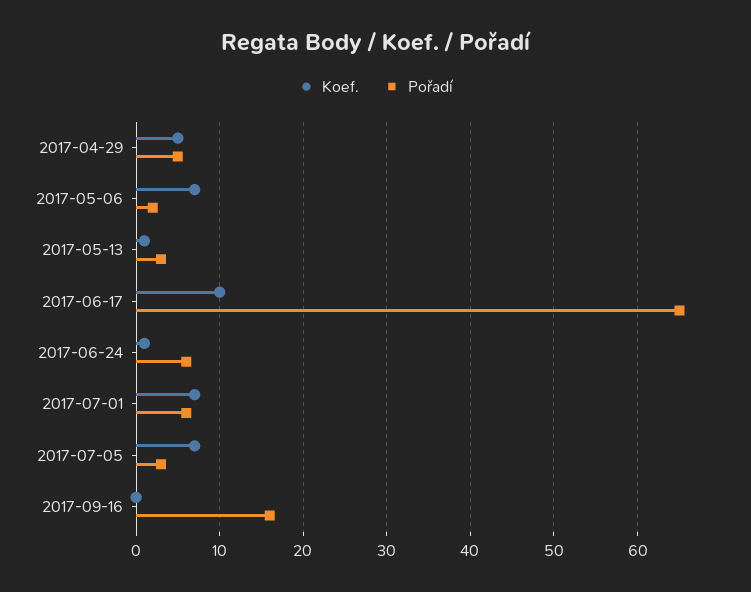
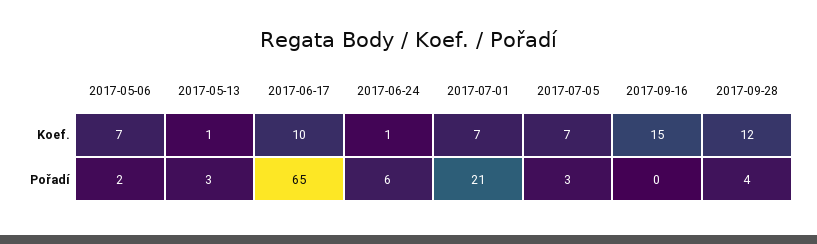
Koef., 2017-04-29: 5 -> none
Pořadí, 2017-04-29: 5 -> none
Pořadí, 2017-07-01: 6 -> 21
Koef., 2017-09-16: 0 -> 15
Pořadí, 2017-09-16: 16 -> 0
Koef., 2017-09-28: none -> 12
Pořadí, 2017-09-28: none -> 4

